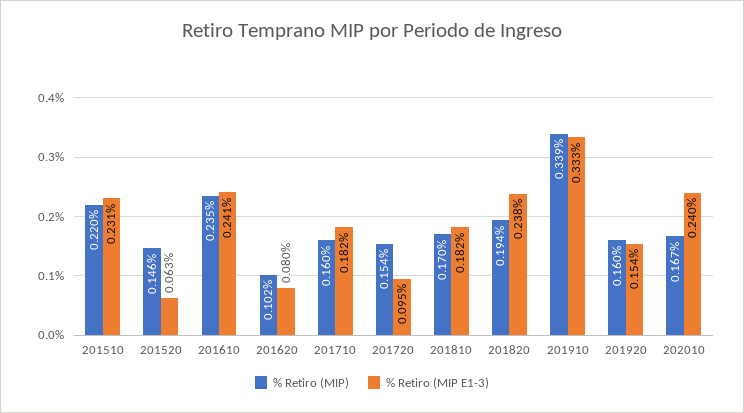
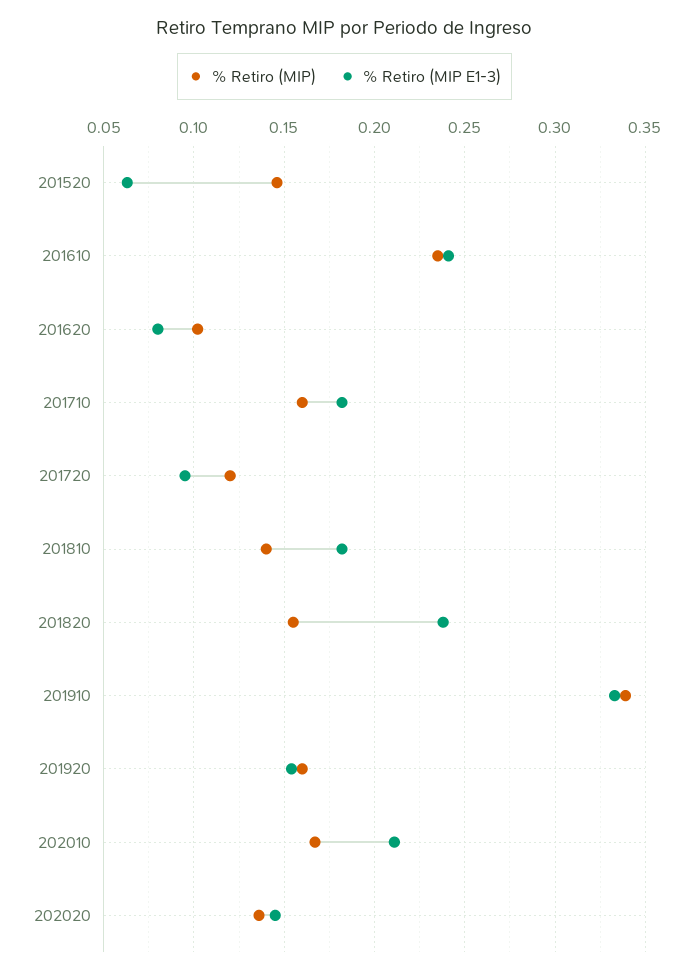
% Retiro (MIP), 201510: 0.22 -> none
% Retiro (MIP E1-3), 201510: 0.231 -> none
% Retiro (MIP), 201720: 0.154 -> 0.12
% Retiro (MIP), 201810: 0.17 -> 0.14
% Retiro (MIP), 201820: 0.194 -> 0.155
% Retiro (MIP E1-3), 202010: 0.24 -> 0.21
% Retiro (MIP), 202020: none -> 0.135
% Retiro (MIP E1-3), 202020: none -> 0.145

